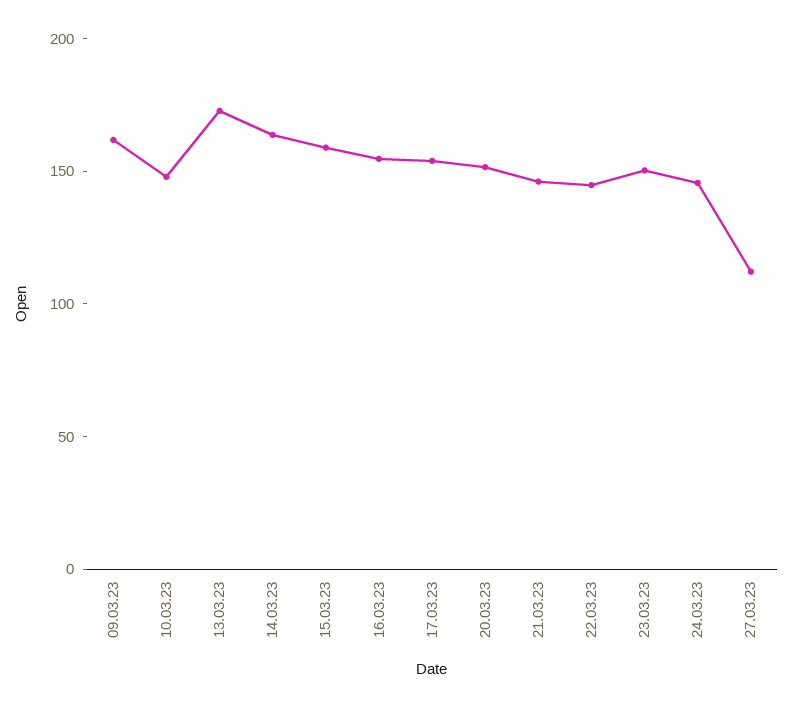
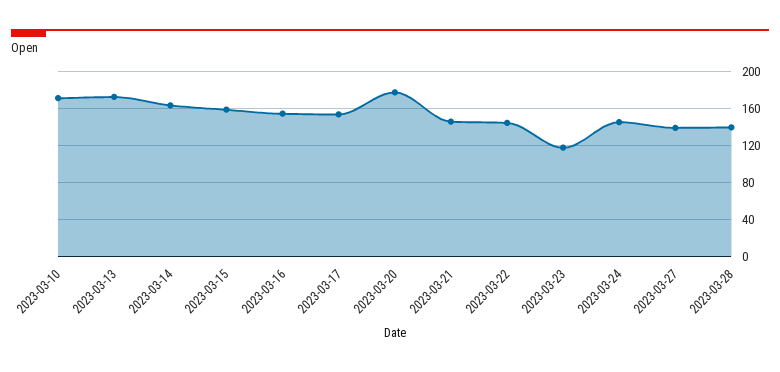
09.03.23: 160 -> none
10.03.23: 150 -> 170
20.03.23: 150 -> 180
23.03.23: 150 -> 120
27.03.23: 110 -> 140
2023-03-28: none -> 140

